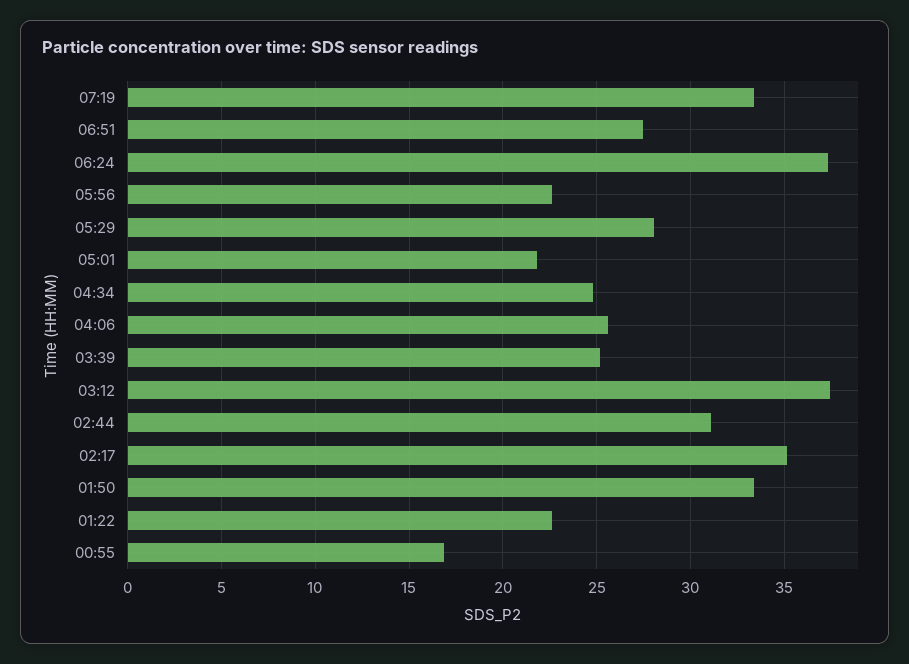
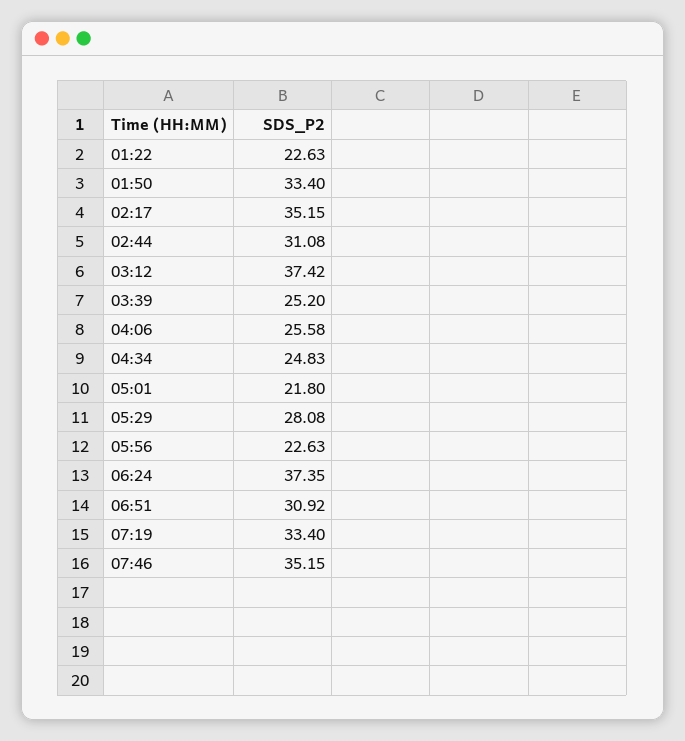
06:51: 27.5 -> 30.92
00:55: 17 -> none
07:46: none -> 35.15

